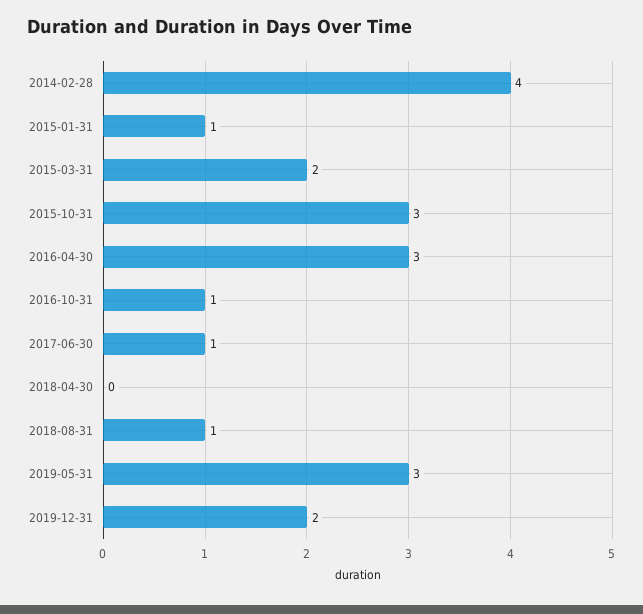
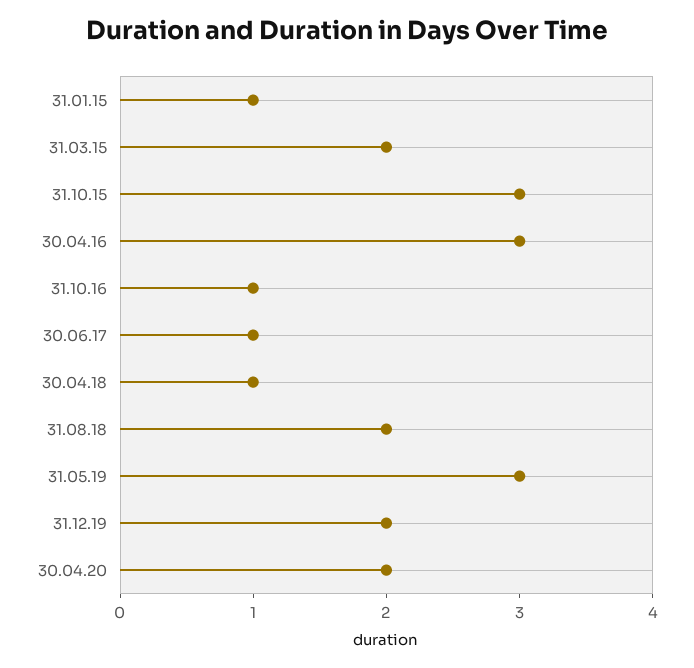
2014-02-28: 4 -> none
2018-04-30: 0 -> 1
2018-08-31: 1 -> 2
30.04.20: none -> 2

